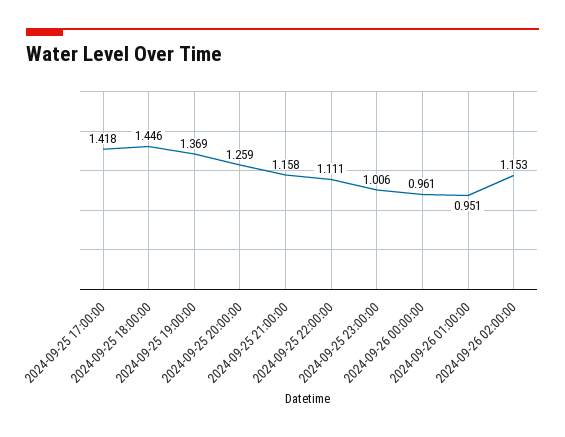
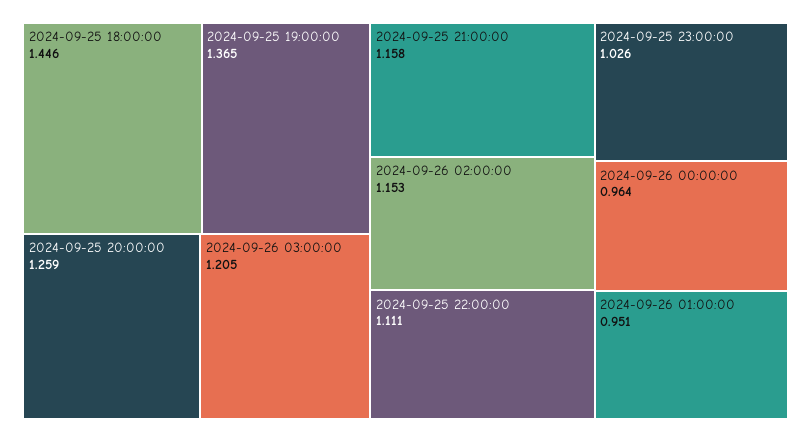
2024-09-25 17:00:00: 1.418 -> none
2024-09-25 19:00:00: 1.369 -> 1.365
2024-09-25 23:00:00: 1.006 -> 1.026
2024-09-26 00:00:00: 0.961 -> 0.964
2024-09-26 03:00:00: none -> 1.205

